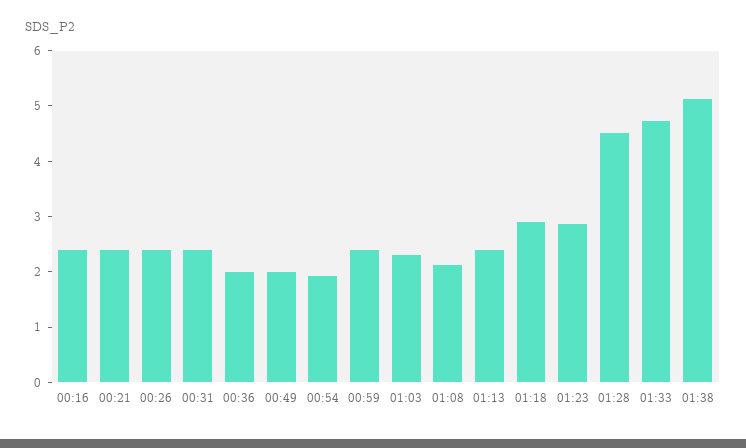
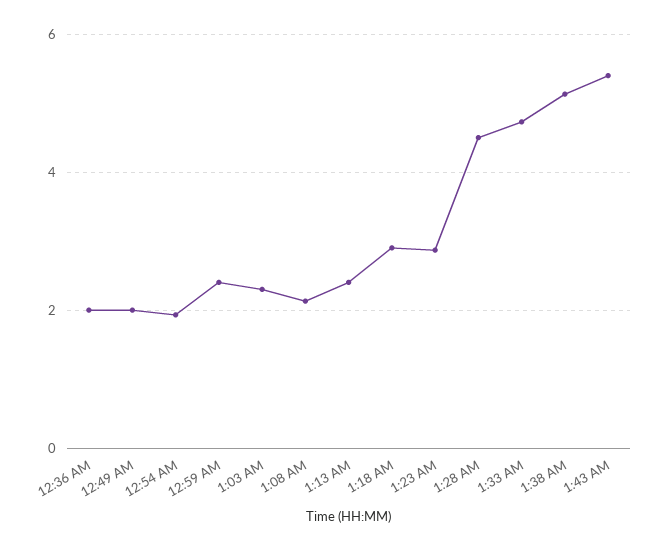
00:16: 2.4 -> none
00:21: 2.4 -> none
00:26: 2.4 -> none
00:31: 2.4 -> none
1:43 AM: none -> 5.4

